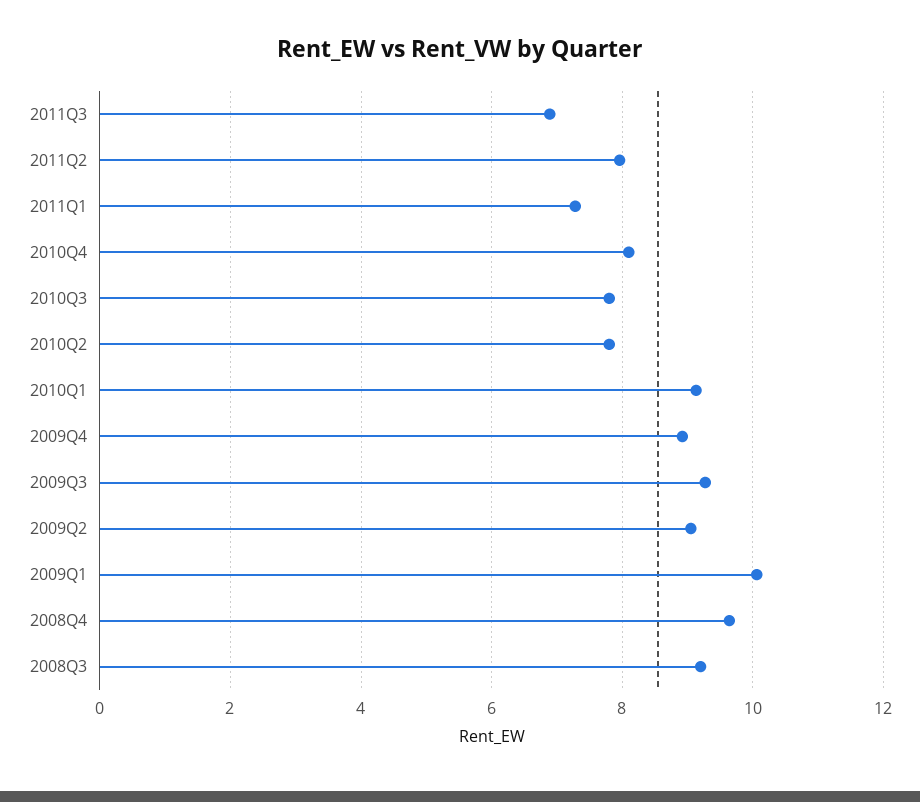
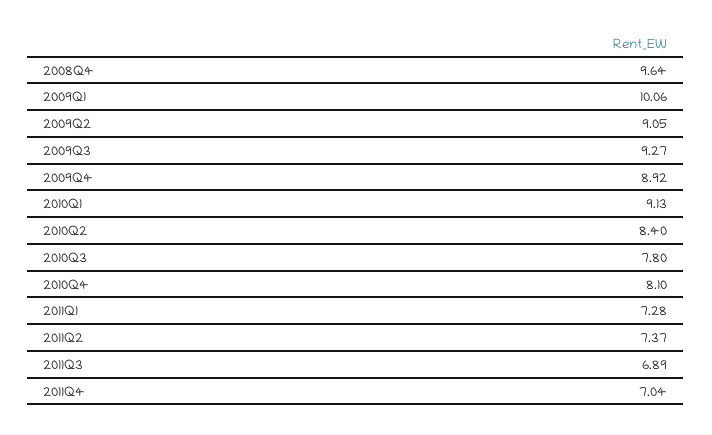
2011Q2: 8 -> 7.37
2010Q2: 7.8 -> 8.4
2008Q3: 9.2 -> none
2011Q4: none -> 7.04

